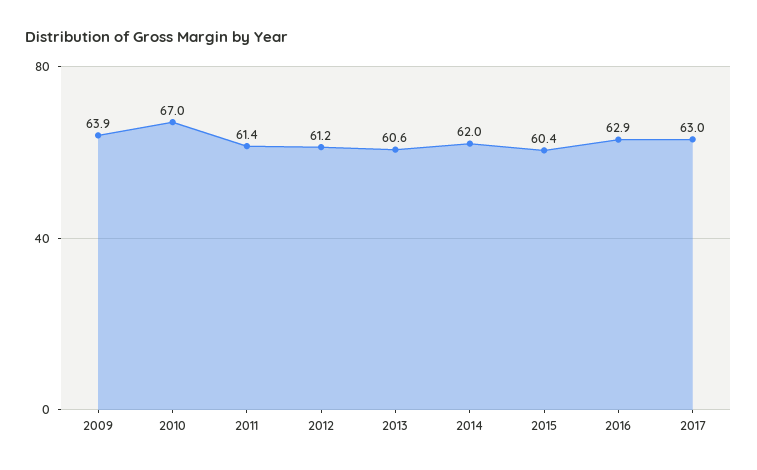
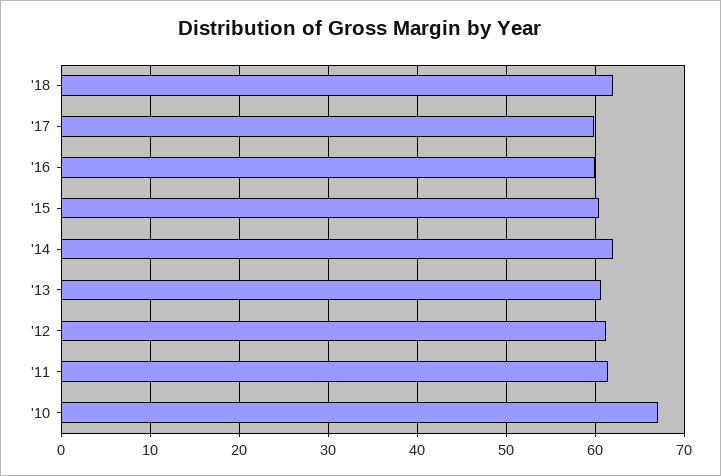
2009: 63.9 -> none
2016: 62.9 -> 60
2017: 63 -> 60
'18: none -> 62

